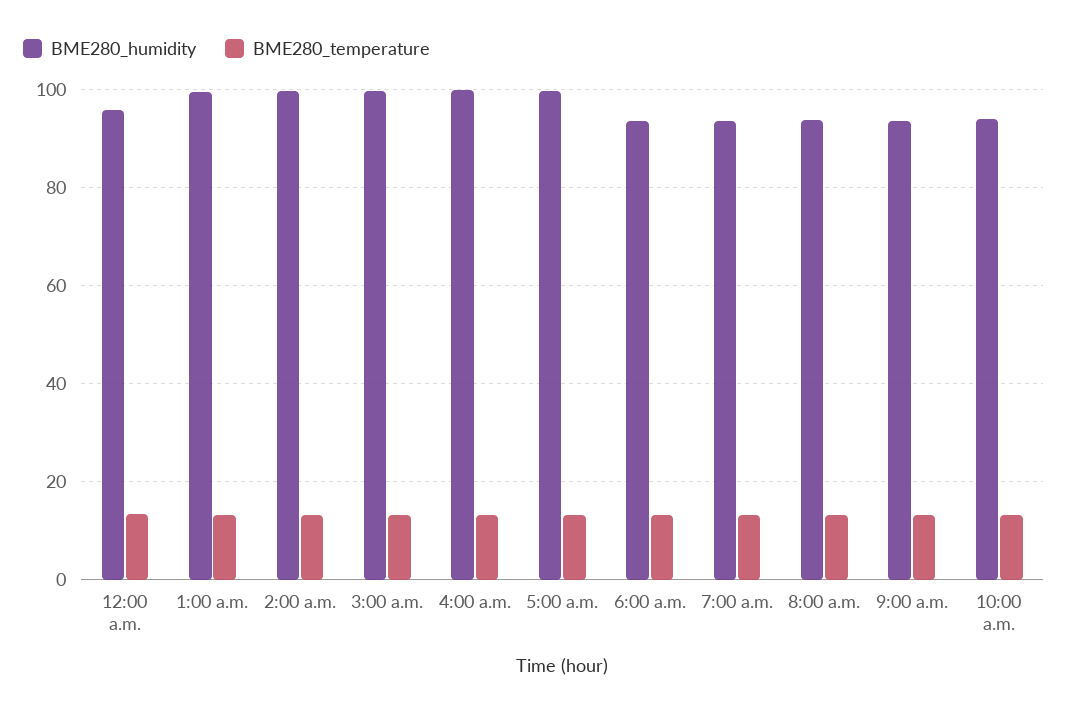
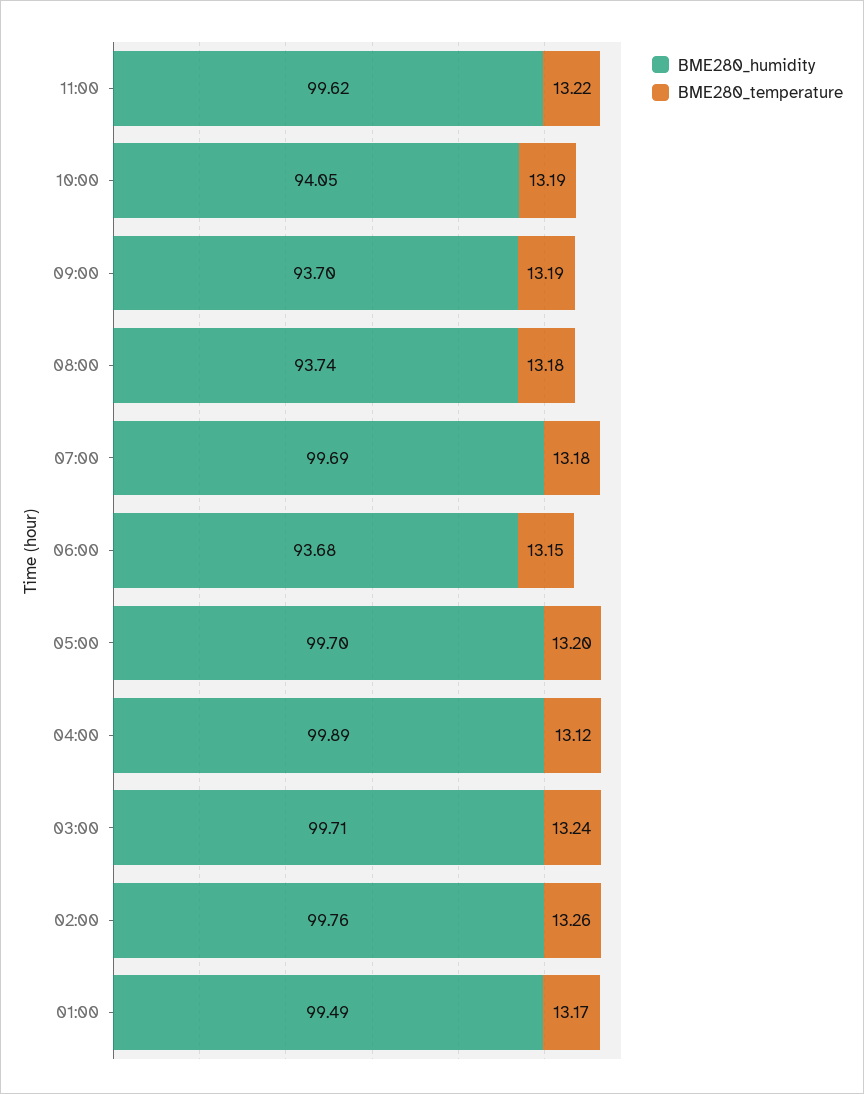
BME280_humidity, 12:00 a.m.: 96 -> none
BME280_temperature, 12:00 a.m.: 14 -> none
BME280_humidity, 7:00 a.m.: 94 -> 99.69
BME280_humidity, 11:00: none -> 99.62
BME280_temperature, 11:00: none -> 13.22

